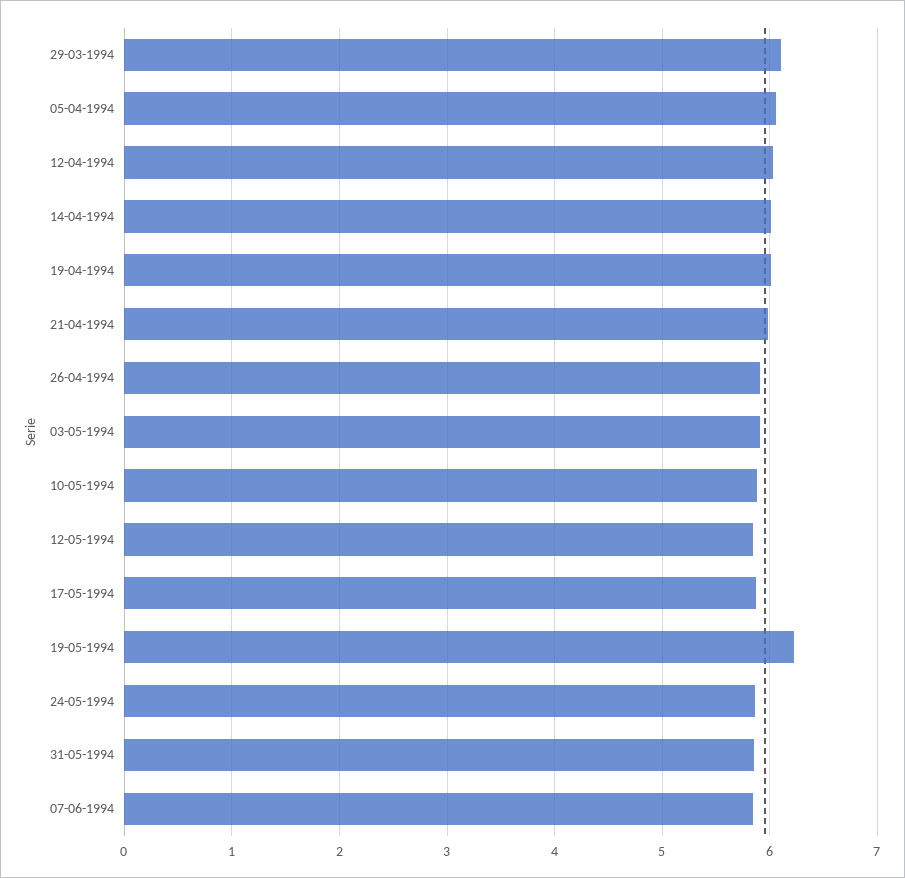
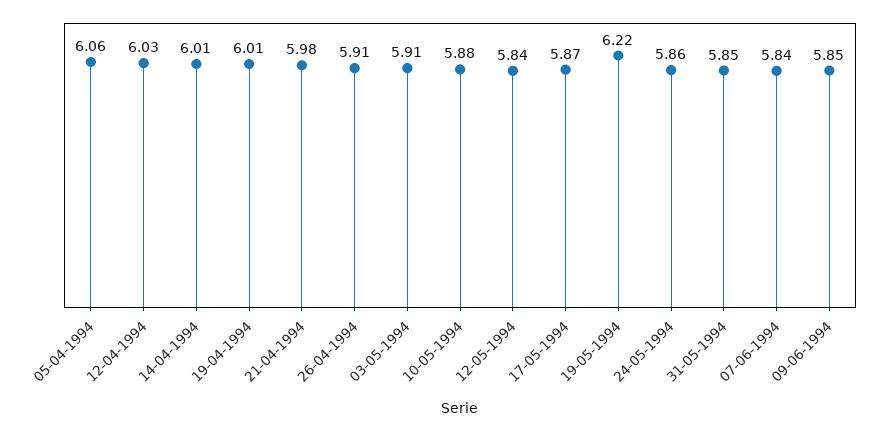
29-03-1994: 6.1 -> none
09-06-1994: none -> 5.85

